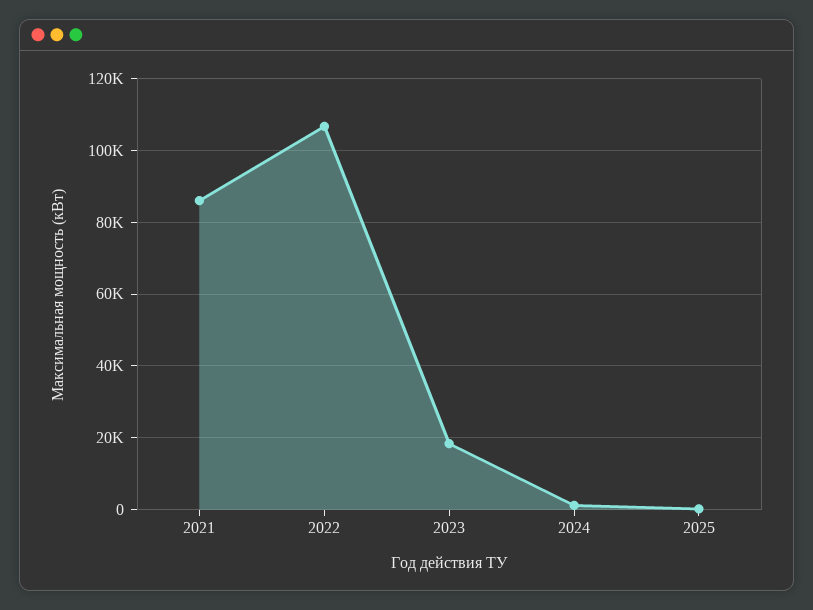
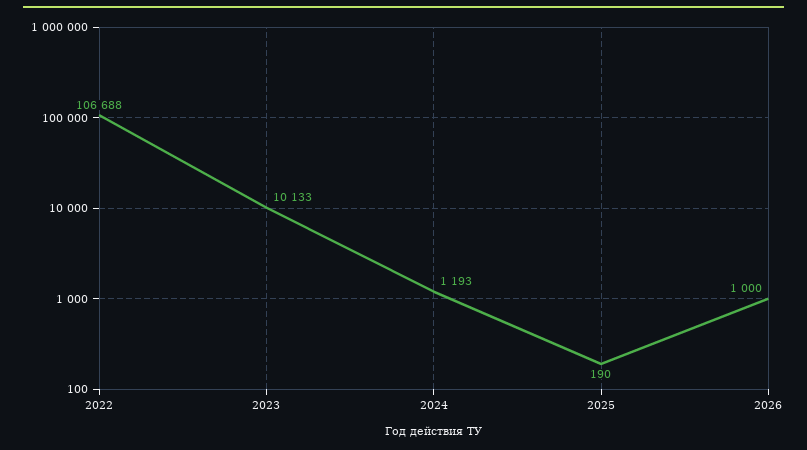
2021: 86000 -> none
2023: 18000 -> 10133
2026: none -> 1000

